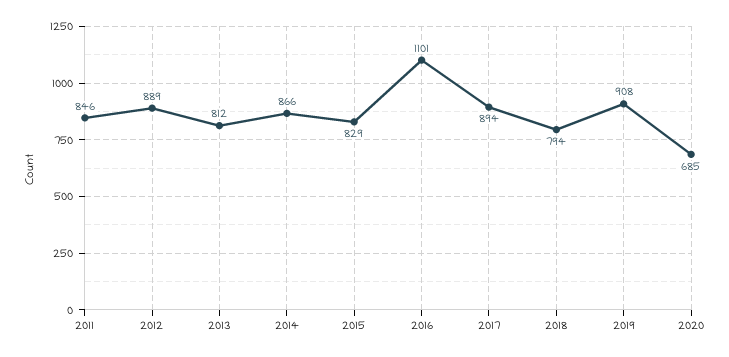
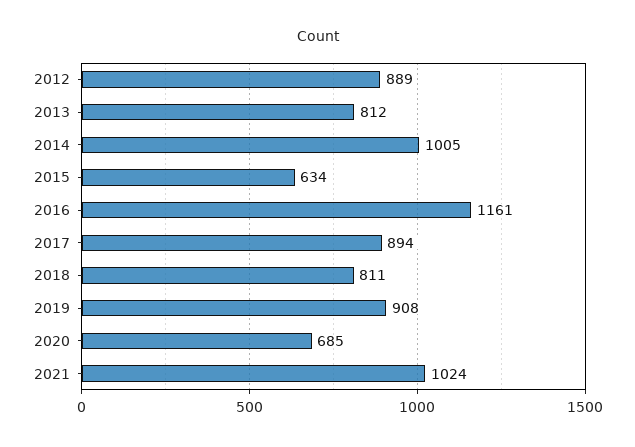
2011: 846 -> none
2014: 866 -> 1005
2015: 829 -> 634
2016: 1101 -> 1161
2018: 794 -> 811
2021: none -> 1024

